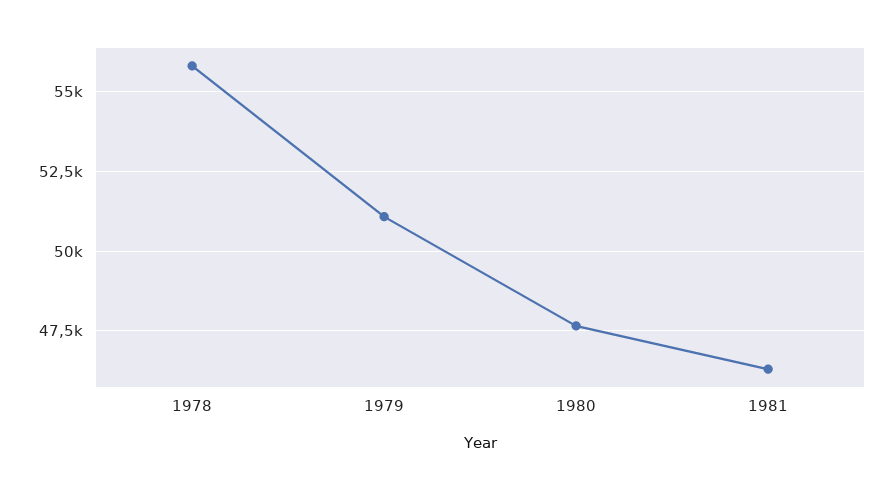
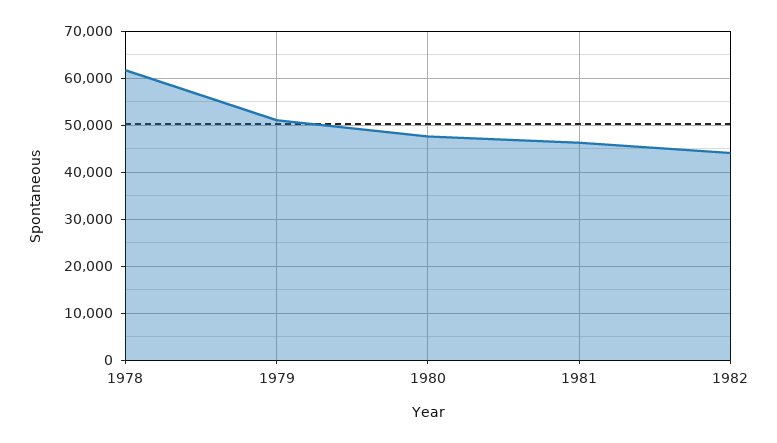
1978: 55750 -> 62000
1982: none -> 44000

